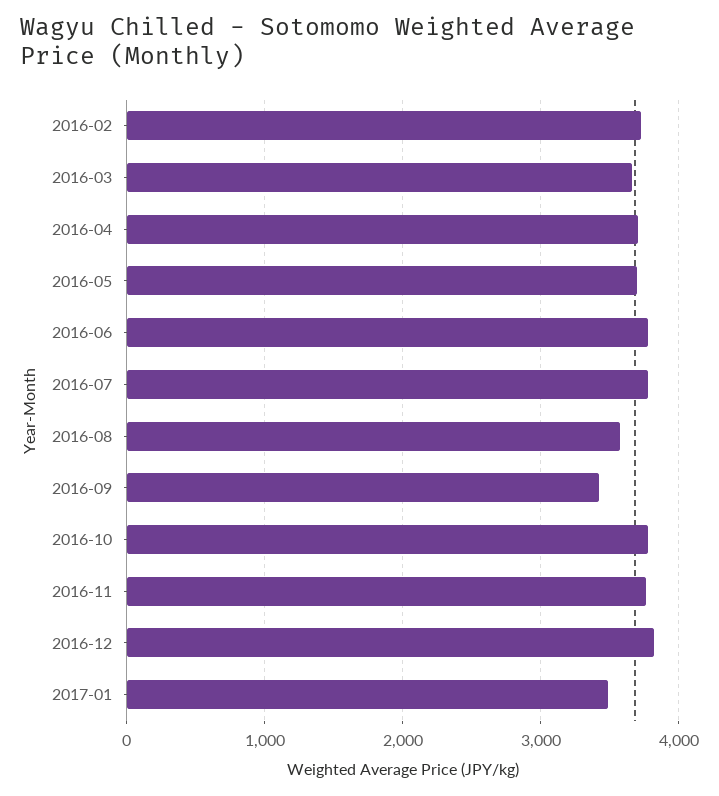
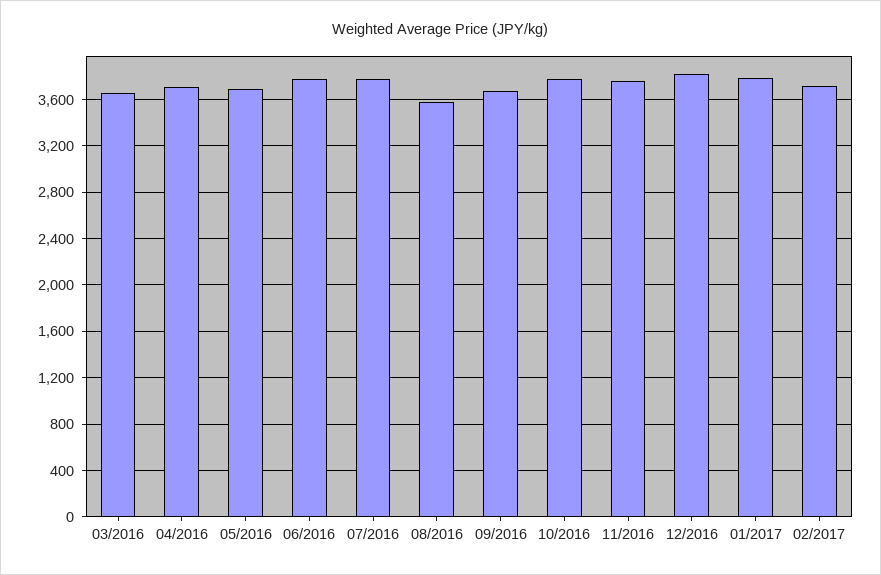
2016-02: 3700 -> none
2016-09: 3400 -> 3700
2017-01: 3500 -> 3800
02/2017: none -> 3700

